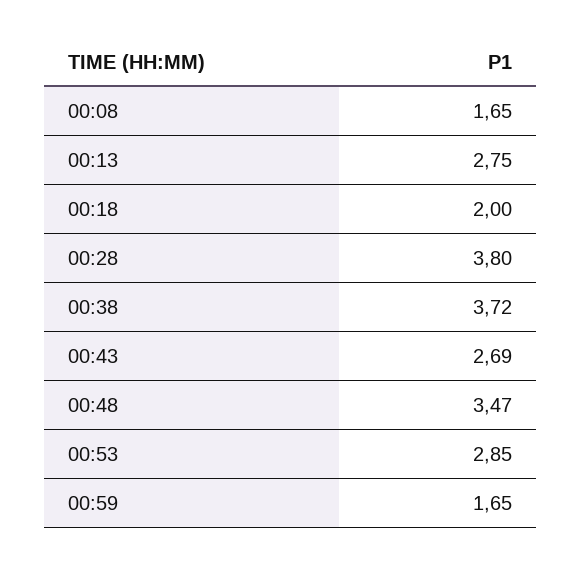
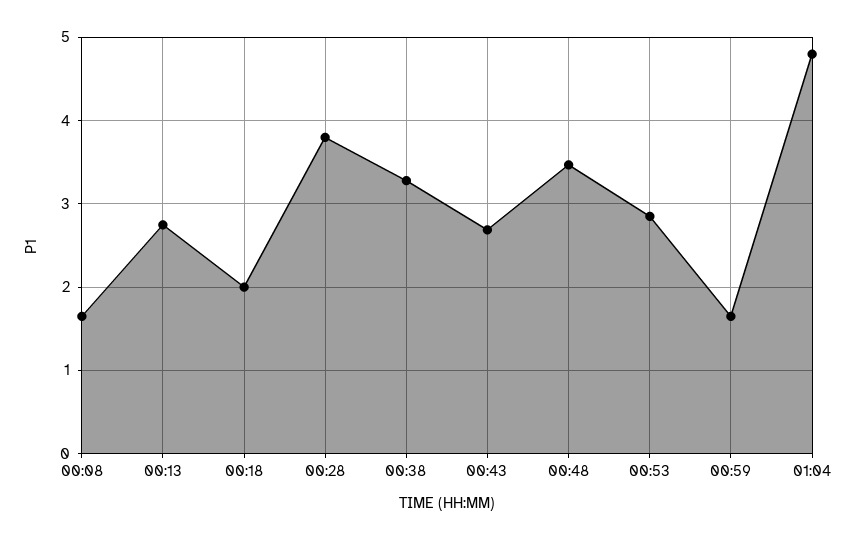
00:38: 3.72 -> 3.3
01:04: none -> 4.8

